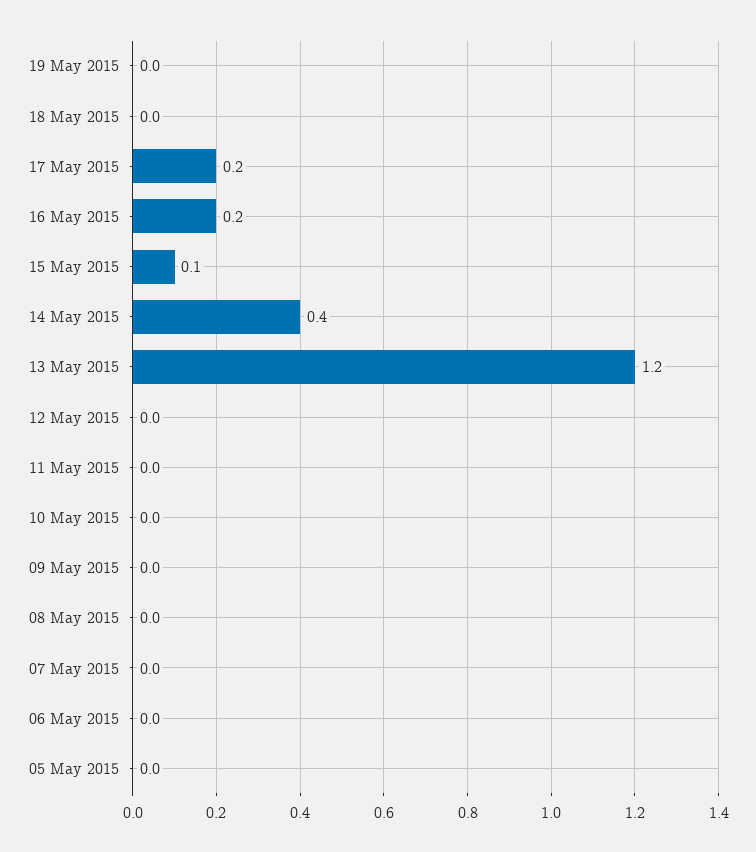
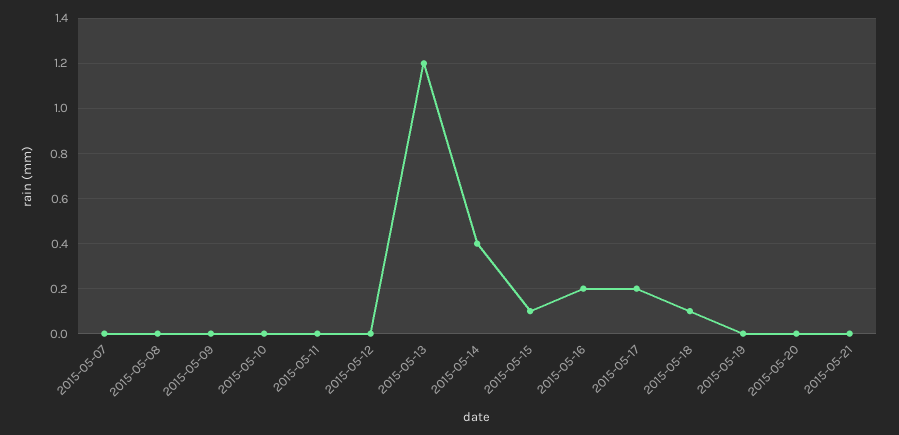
18 May 2015: 0 -> 0.1
06 May 2015: 0 -> none
05 May 2015: 0 -> none
2015-05-20: none -> 0
2015-05-21: none -> 0

